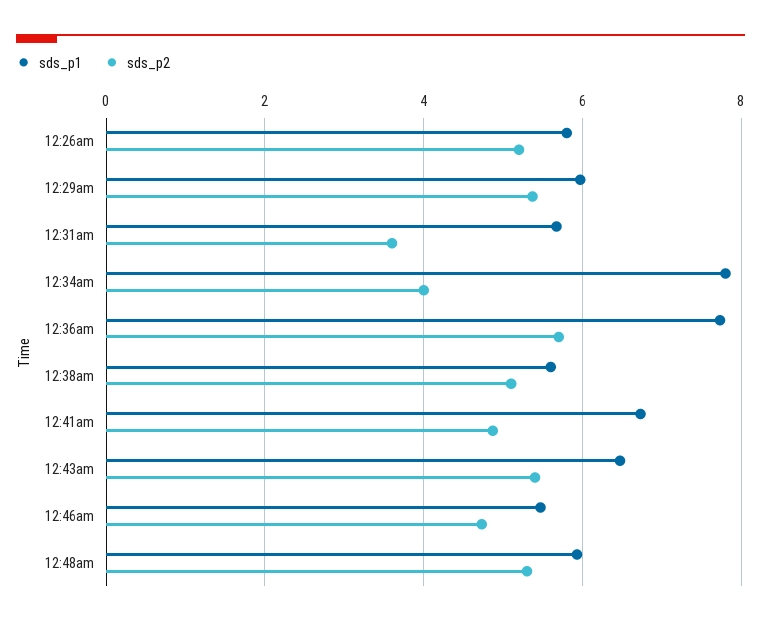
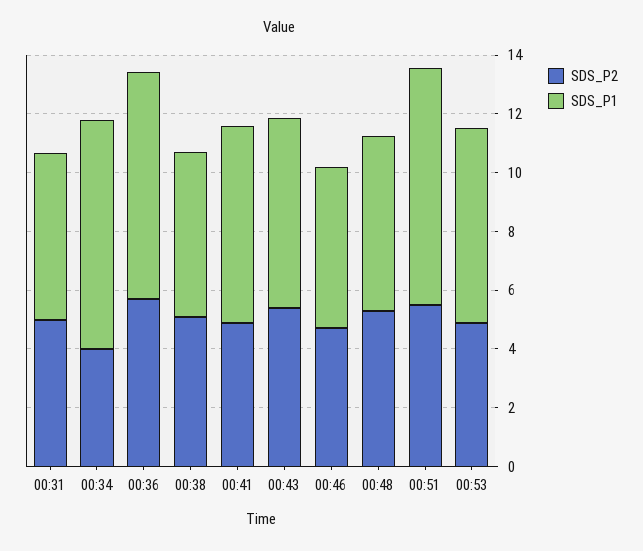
sds_p1, 12:26am: 5.8 -> none
sds_p2, 12:26am: 5.2 -> none
sds_p1, 12:29am: 6 -> none
sds_p2, 12:29am: 5.4 -> none
sds_p2, 12:31am: 3.6 -> 5
sds_p2, 00:51: none -> 5.5
sds_p1, 00:51: none -> 8
sds_p2, 00:53: none -> 5
sds_p1, 00:53: none -> 6.5

